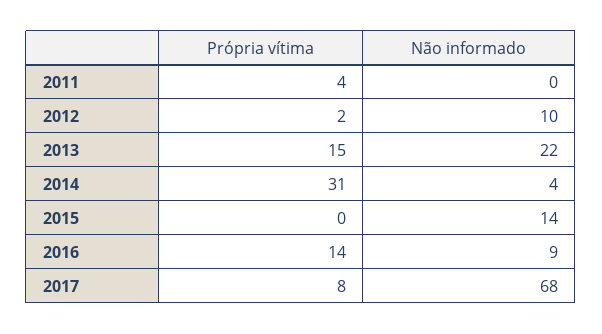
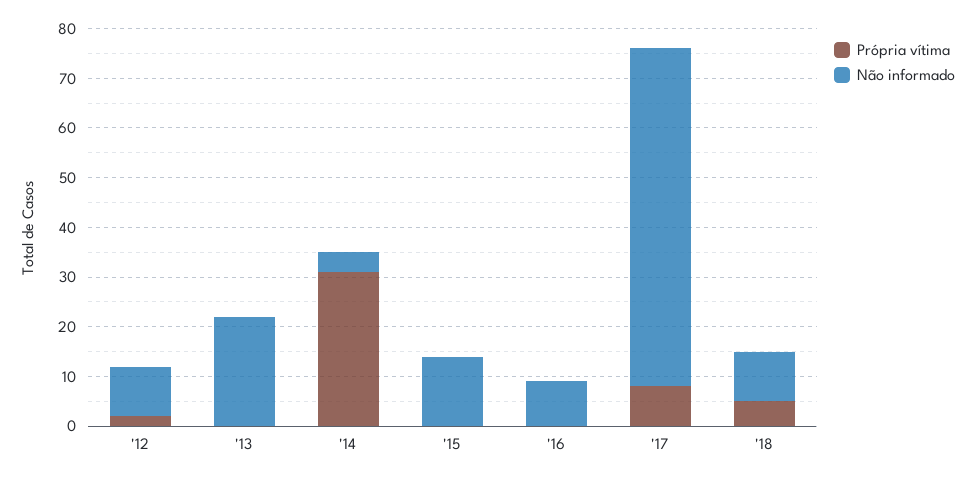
Própria vítima, 2011: 4 -> none
Não informado, 2011: 0 -> none
Própria vítima, 2013: 15 -> 0
Própria vítima, 2016: 14 -> 0
Própria vítima, '18: none -> 5
Não informado, '18: none -> 10

